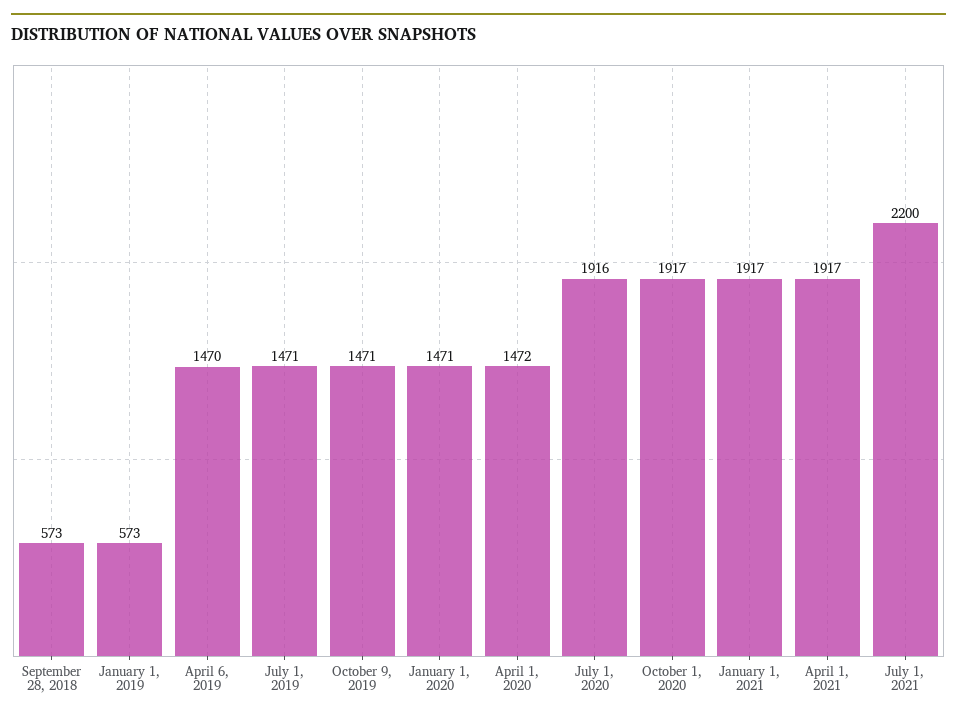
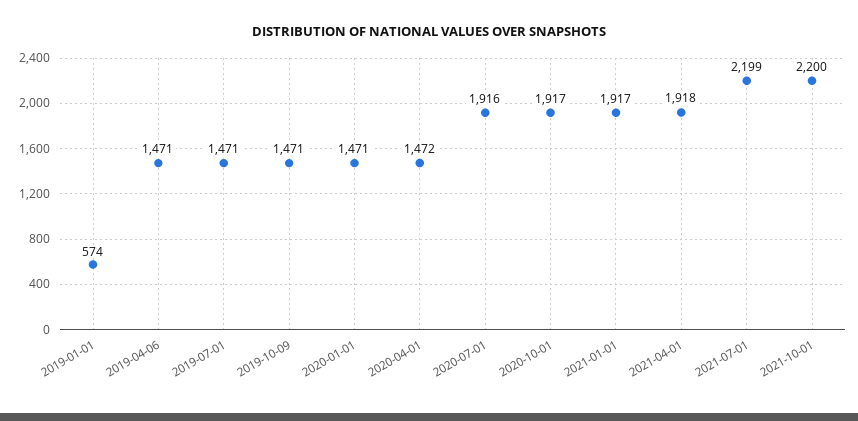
September 28, 2018: 573 -> none
January 1, 2019: 573 -> 574
April 6, 2019: 1470 -> 1471
April 1, 2021: 1917 -> 1918
July 1, 2021: 2200 -> 2199
2021-10-01: none -> 2200

